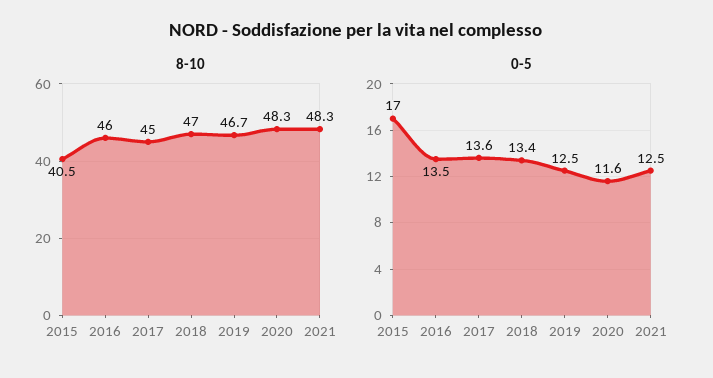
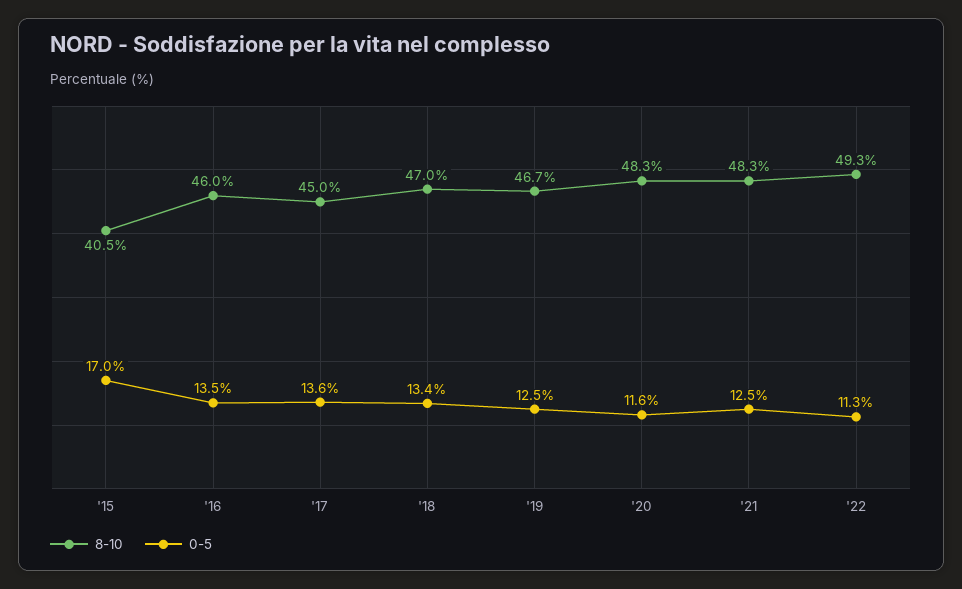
8-10, '22: none -> 49.3
0-5, '22: none -> 11.3

